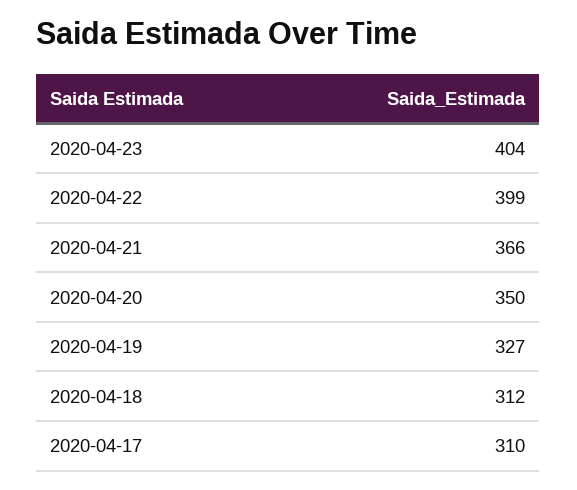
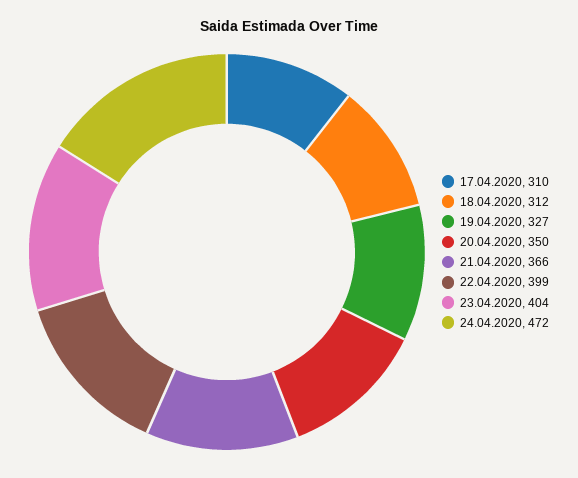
24.04.2020: none -> 472

